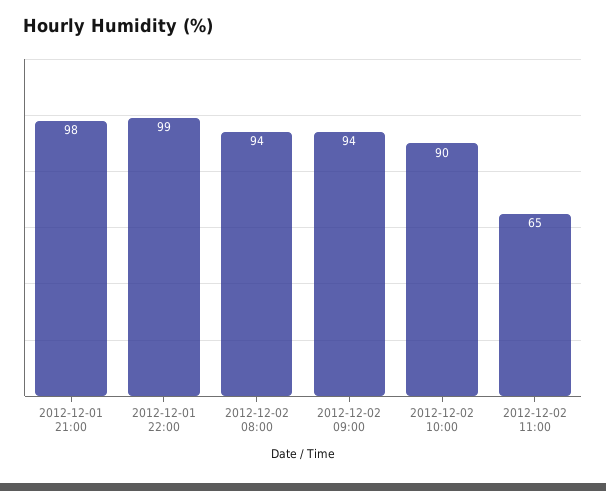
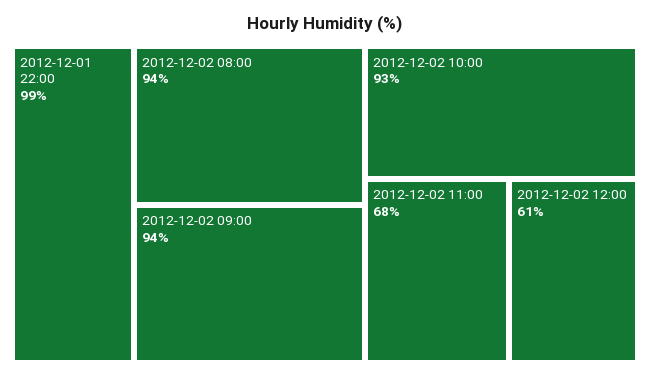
2012-12-01 21:00: 98 -> none
2012-12-02 10:00: 90 -> 93
2012-12-02 11:00: 65 -> 68
2012-12-02 12:00: none -> 61

